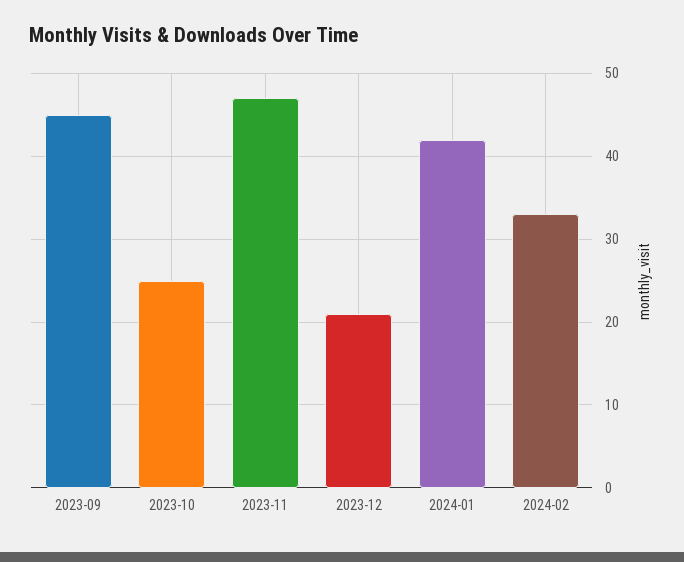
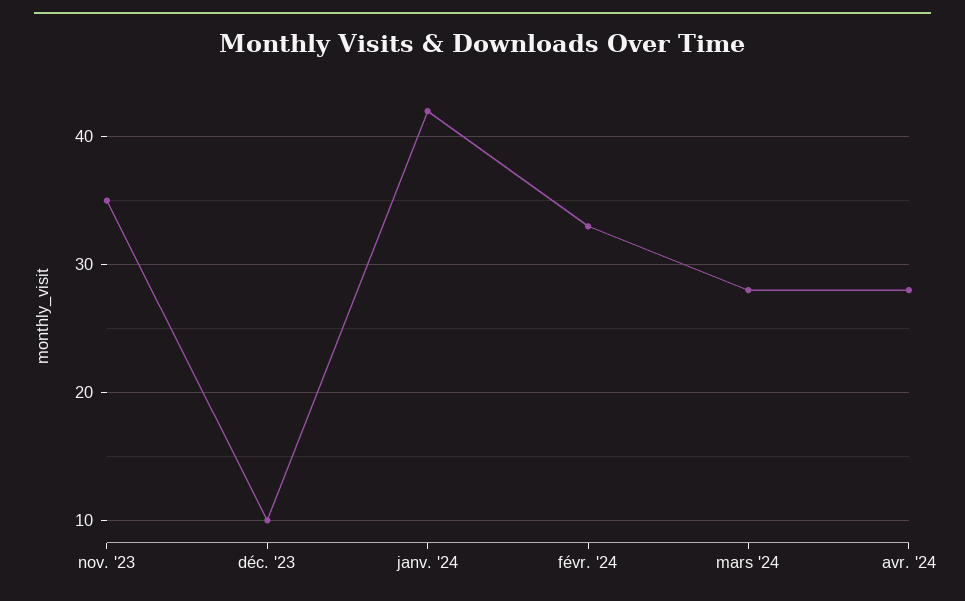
2023-09: 45 -> none
2023-10: 25 -> none
2023-11: 47 -> 35
2023-12: 21 -> 10
mars '24: none -> 28
avr. '24: none -> 28

